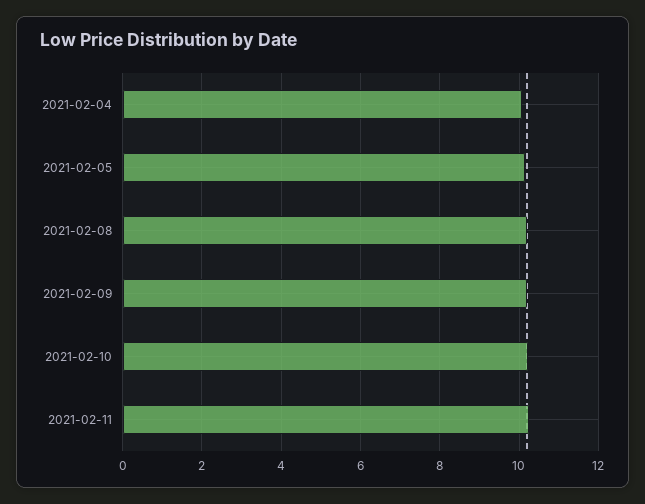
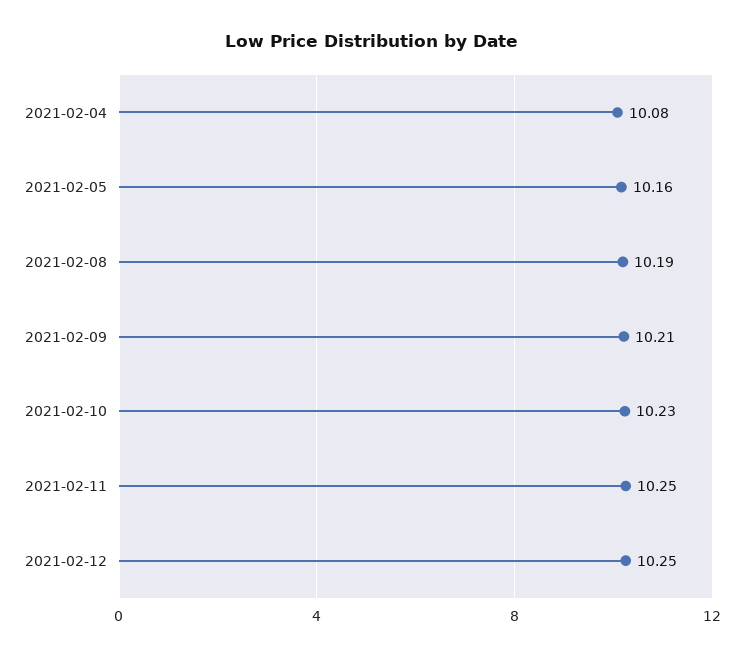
2021-02-12: none -> 10.25

